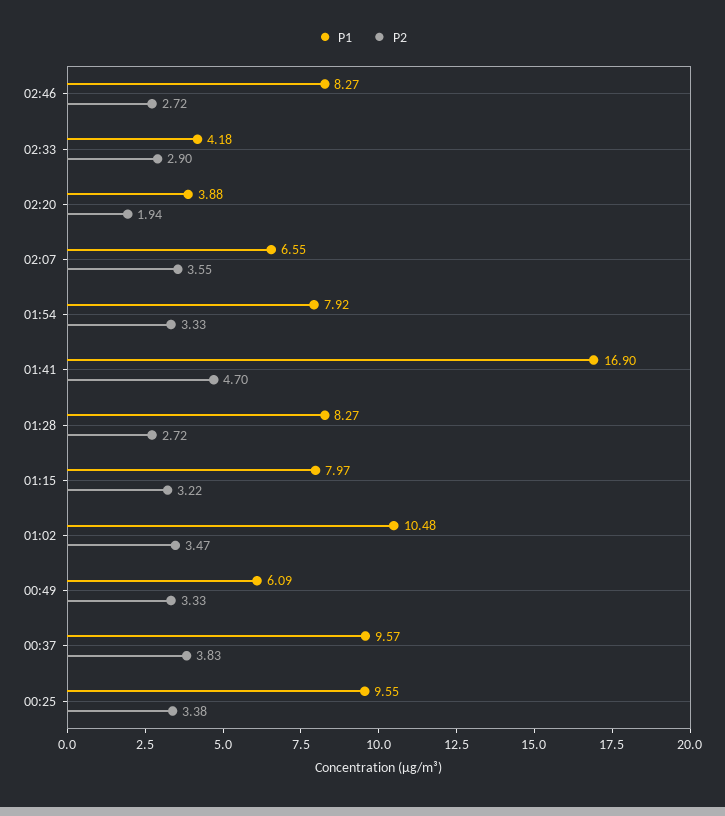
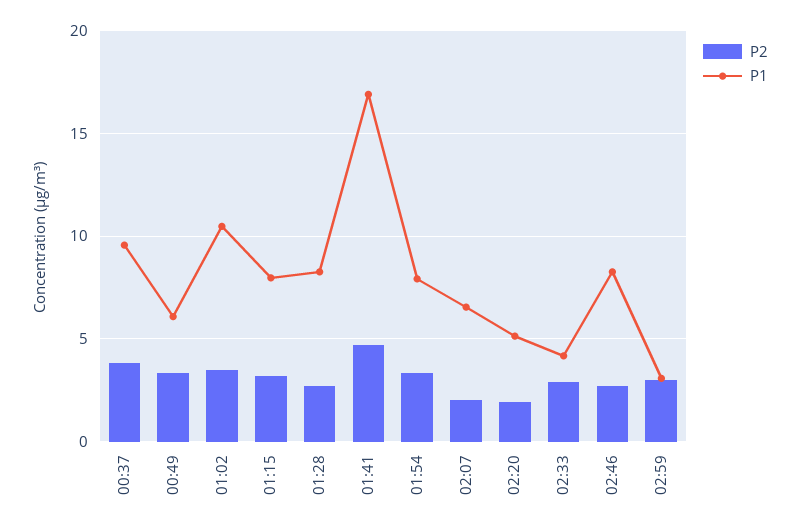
P1, 02:20: 3.88 -> 5
P2, 02:07: 3.55 -> 2
P1, 00:25: 9.55 -> none
P2, 00:25: 3.38 -> none
P2, 02:59: none -> 3
P1, 02:59: none -> 3

